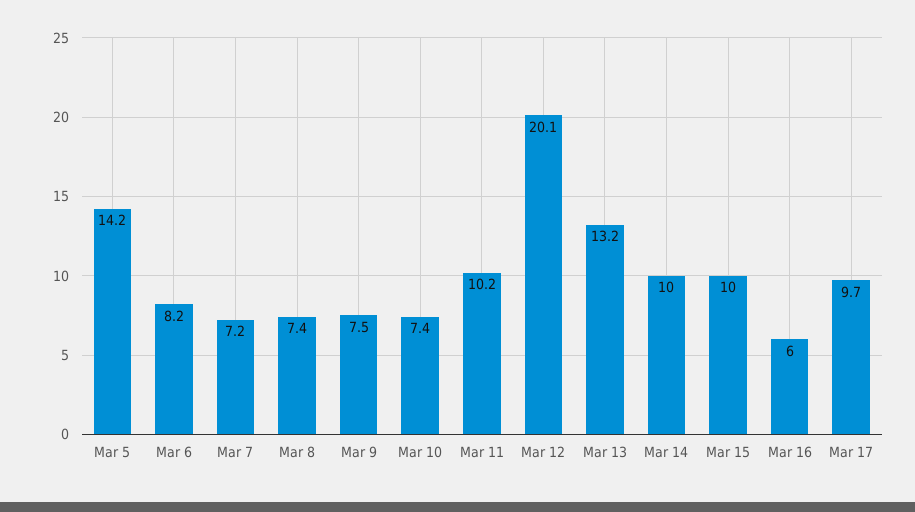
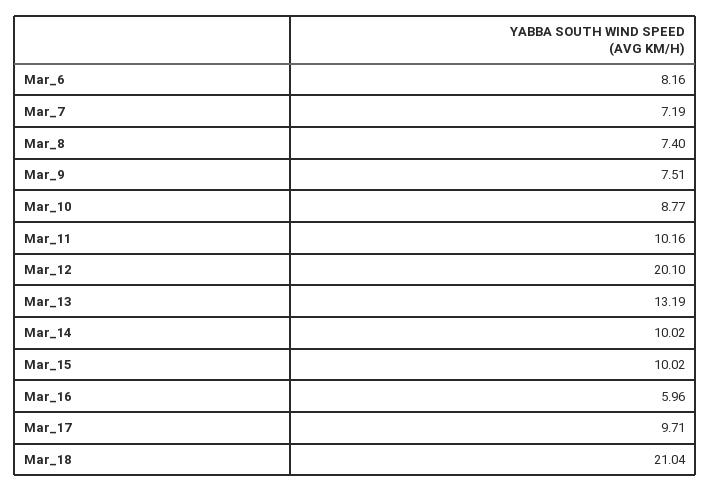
Mar 5: 14.2 -> none
Mar 10: 7.4 -> 8.77
Mar_18: none -> 21.04

